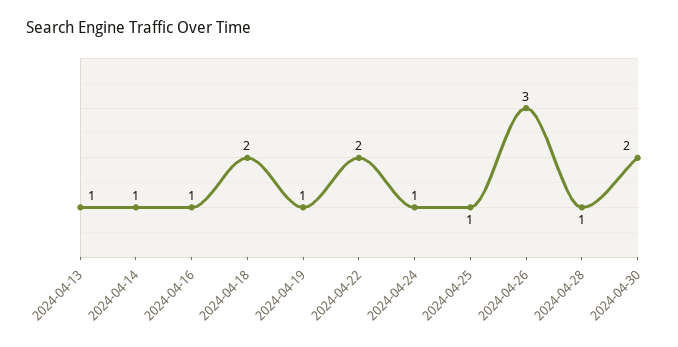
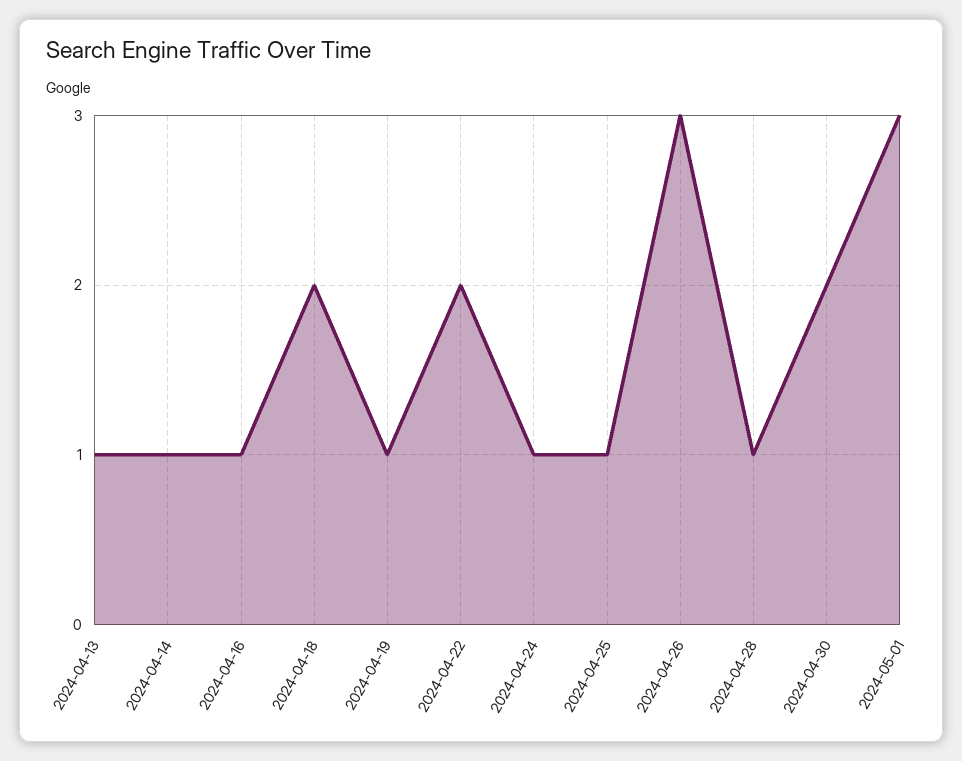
2024-05-01: none -> 3

